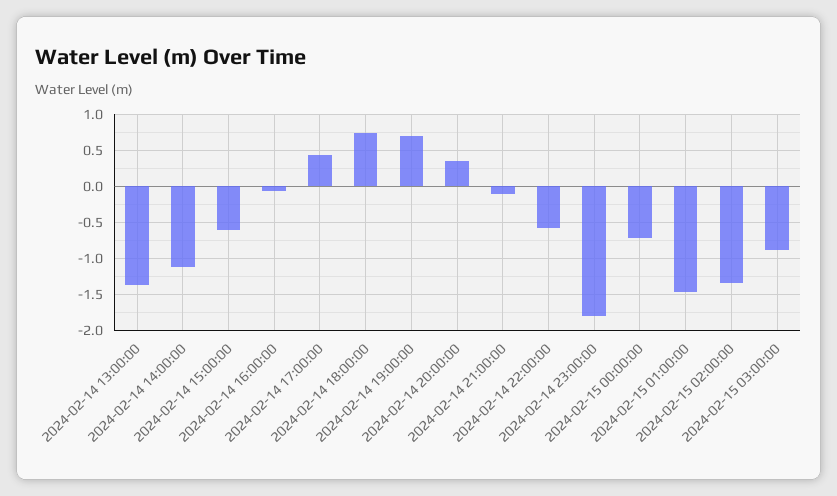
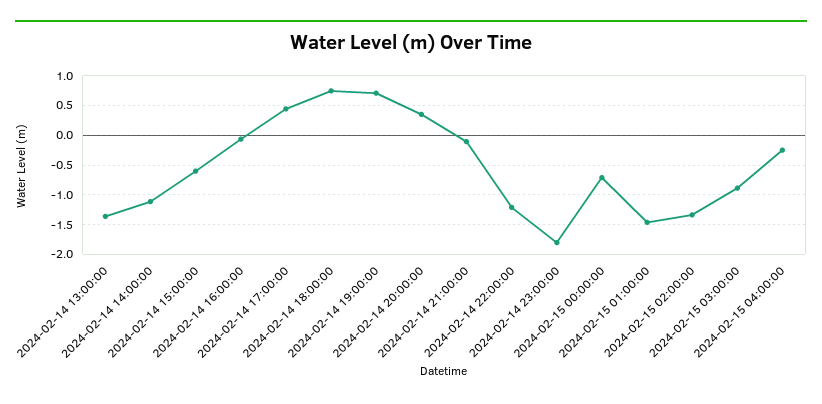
2024-02-14 22:00:00: -0.6 -> -1.25
2024-02-15 04:00:00: none -> -0.25

